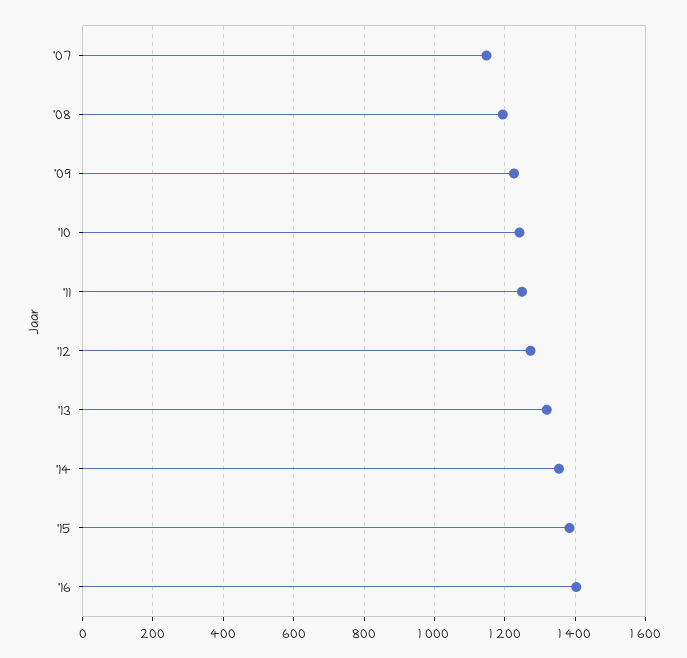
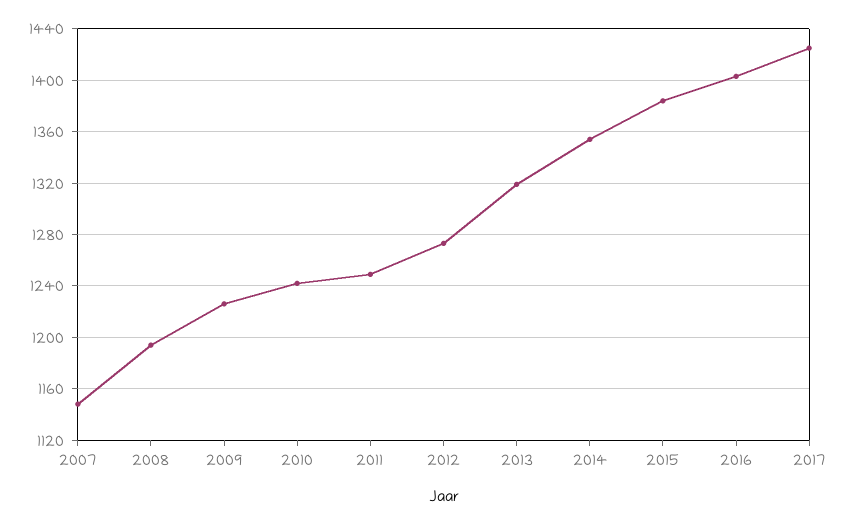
2017: none -> 1425

